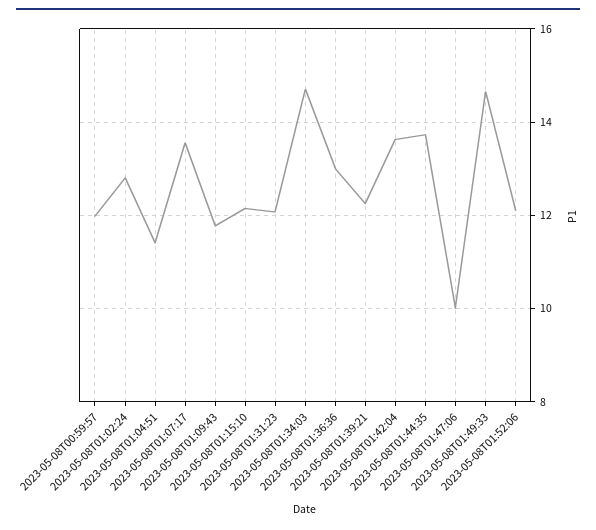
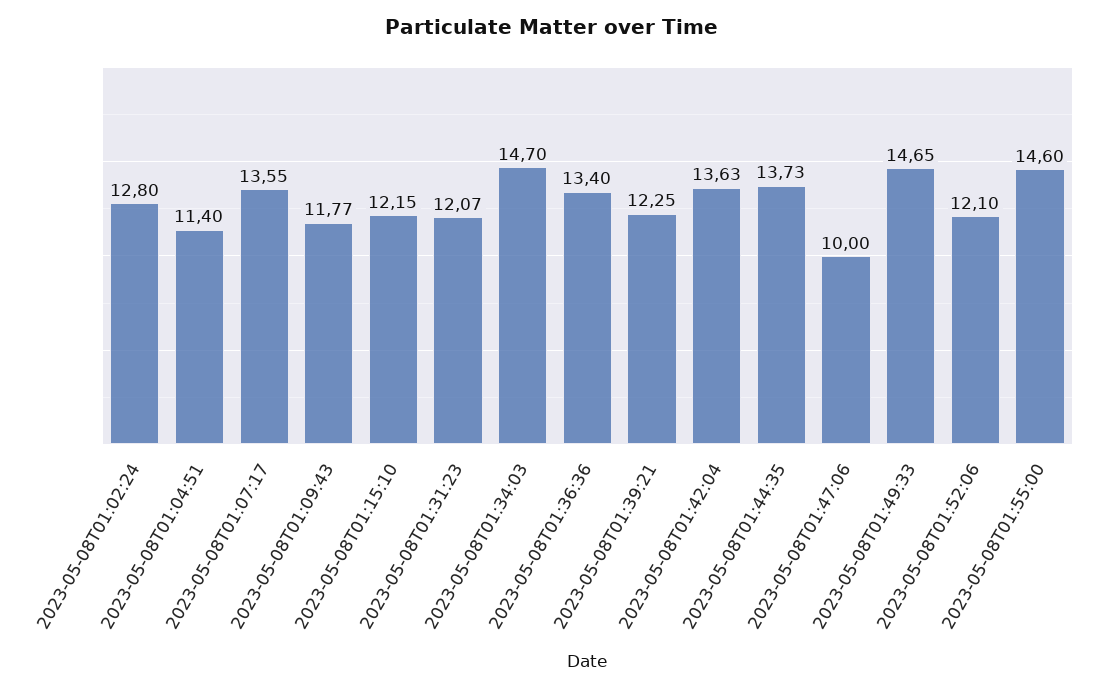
2023-05-08T00:59:57: 12 -> none
2023-05-08T01:36:36: 13 -> 13.4
2023-05-08T01:55:00: none -> 14.6

